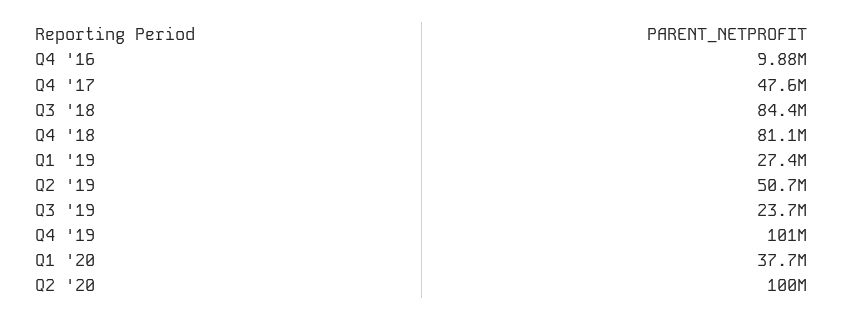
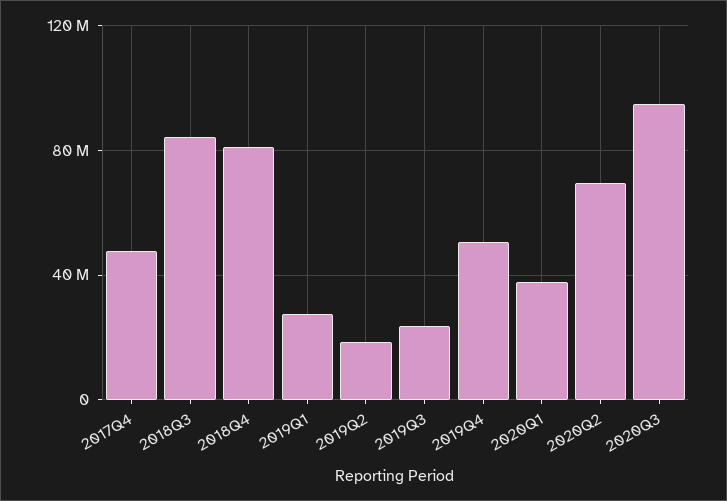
Q4 '16: 9880000 -> none
Q2 '19: 50700000 -> 20000000
Q4 '19: 101000000 -> 50000000
Q2 '20: 100000000 -> 70000000
2020Q3: none -> 95000000

